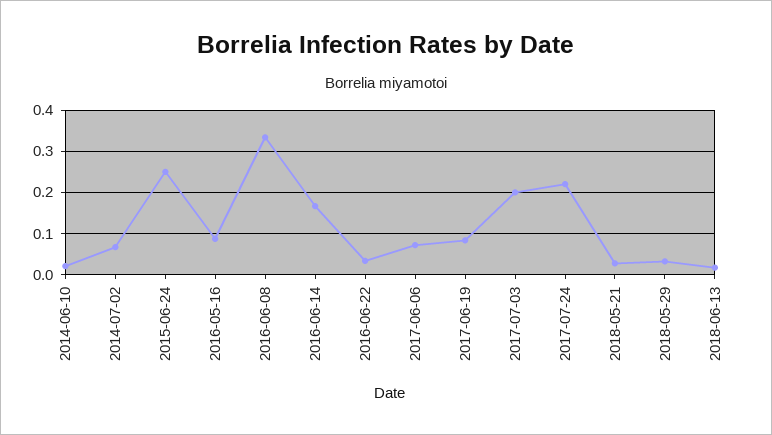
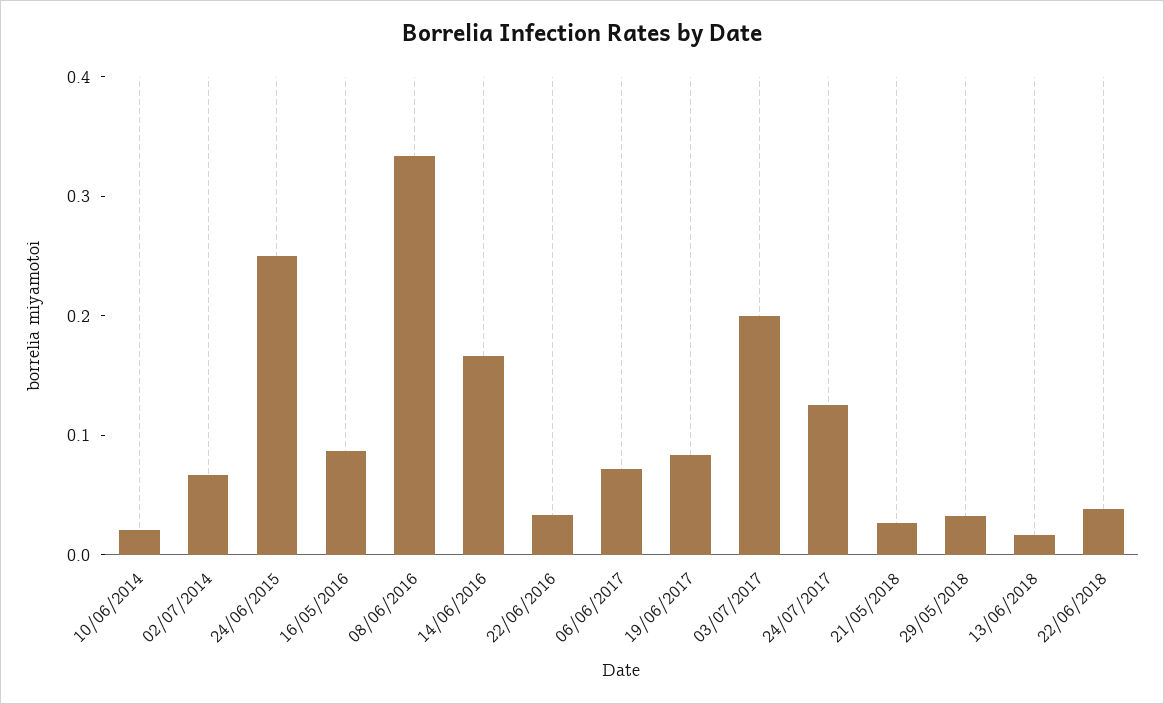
2017-07-24: 0.22 -> 0.12
22/06/2018: none -> 0.04

